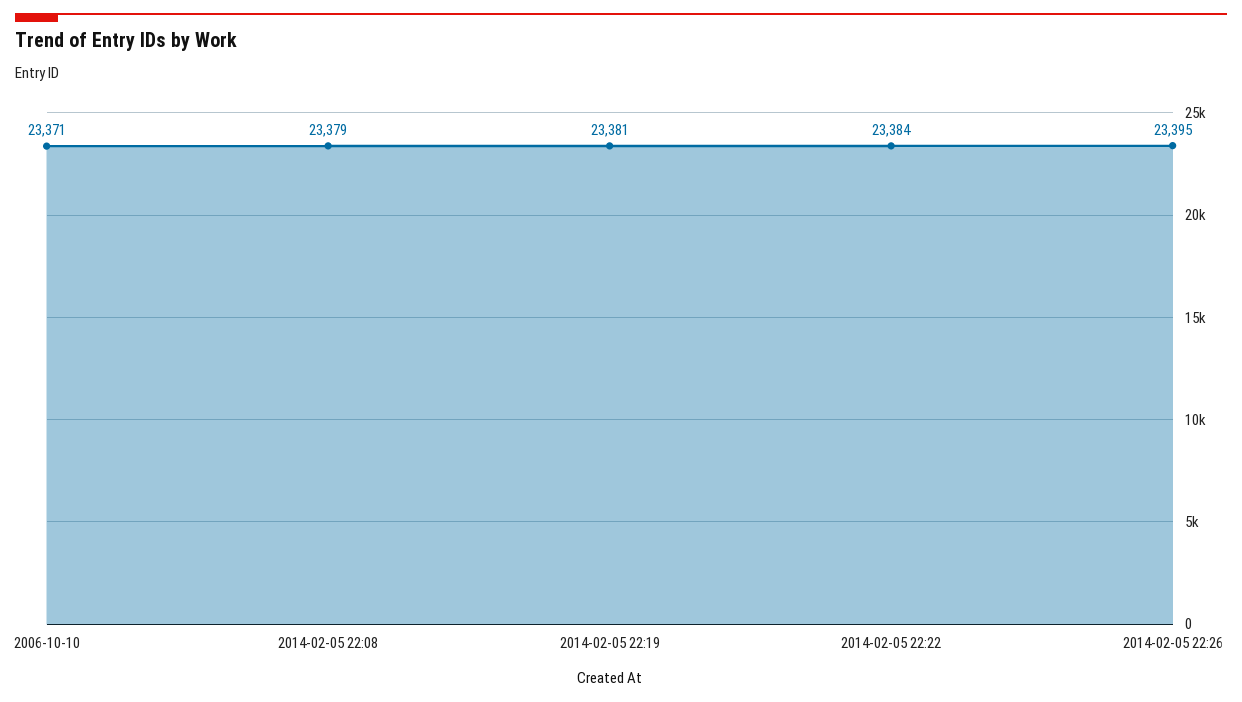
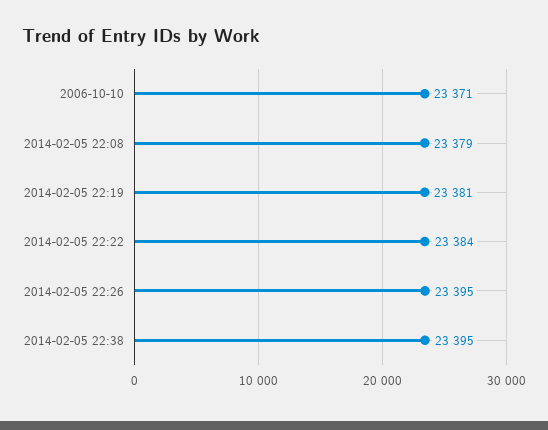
2014-02-05 22:38: none -> 23395

